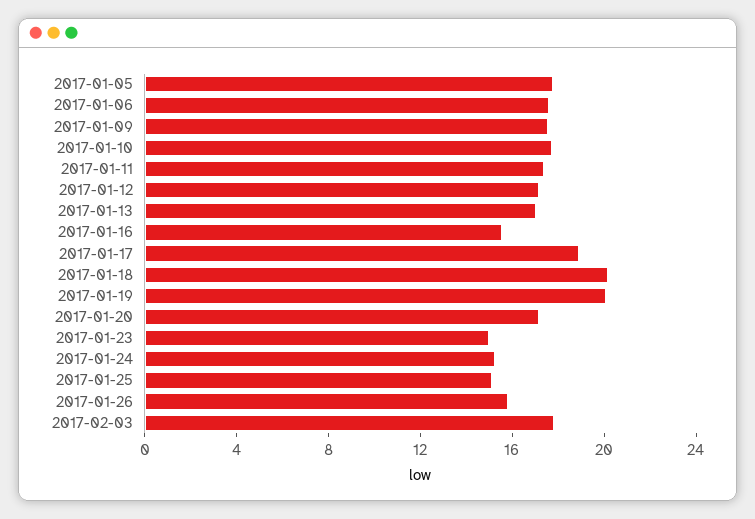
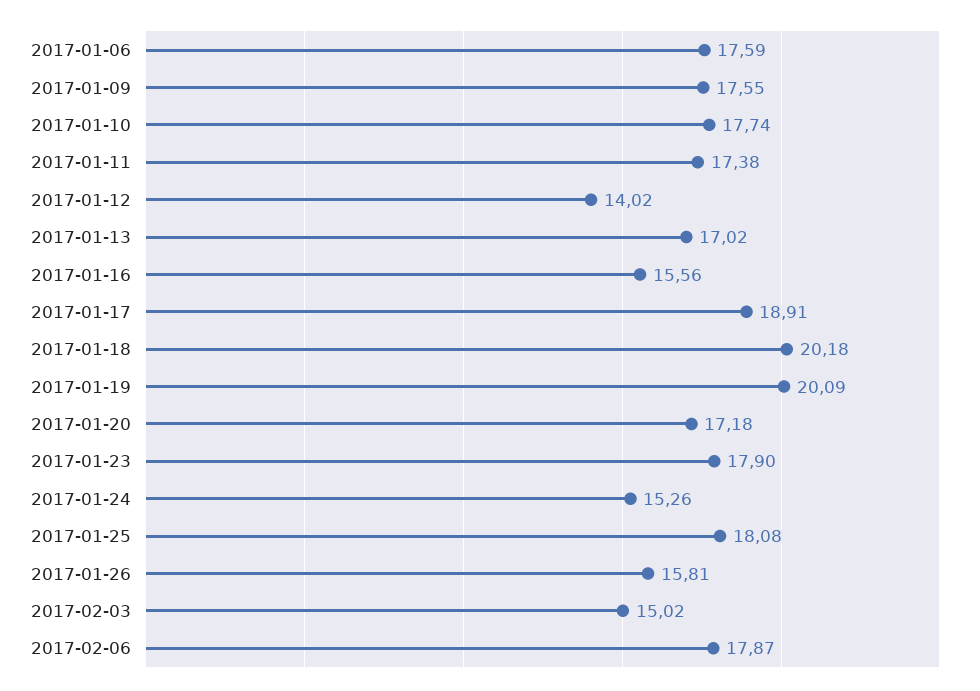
2017-01-05: 18 -> none
2017-01-12: 17 -> 14.02
2017-01-23: 15 -> 17.9
2017-01-25: 15 -> 18.08
2017-02-03: 18 -> 15.02
2017-02-06: none -> 17.87

